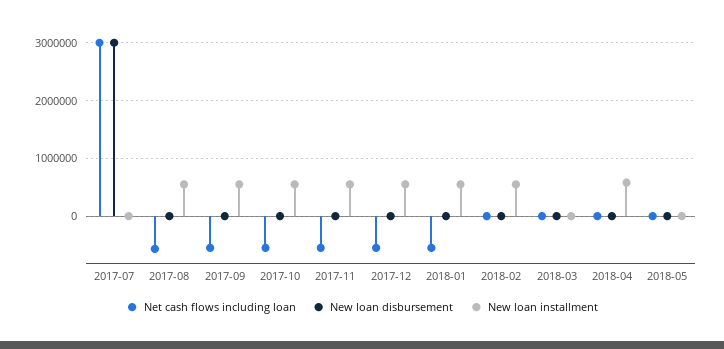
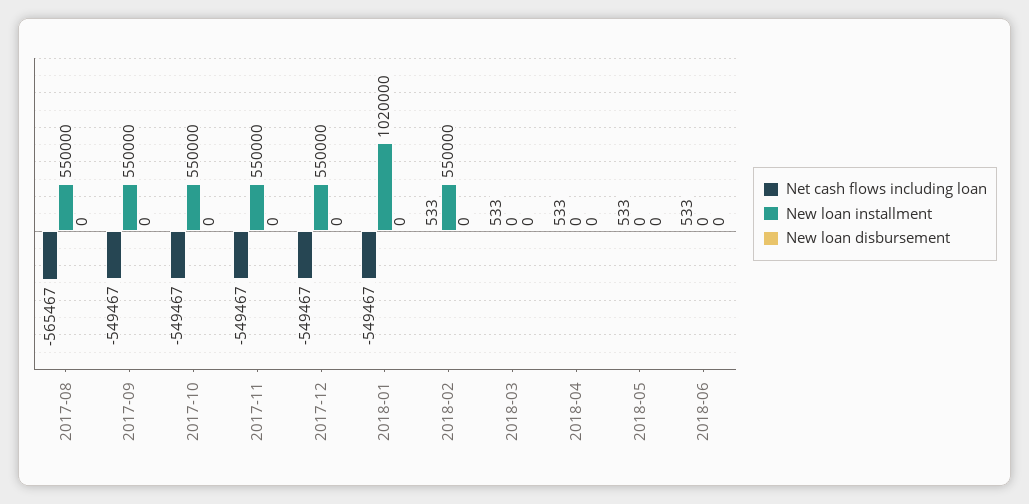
Net cash flows including loan, 2017-07: 3000000 -> none
New loan disbursement, 2017-07: 3000000 -> none
New loan installment, 2017-07: 0 -> none
New loan installment, 2018-01: 600000 -> 1020000
New loan installment, 2018-04: 600000 -> 0
Net cash flows including loan, 2018-06: none -> 533
New loan installment, 2018-06: none -> 0
New loan disbursement, 2018-06: none -> 0

